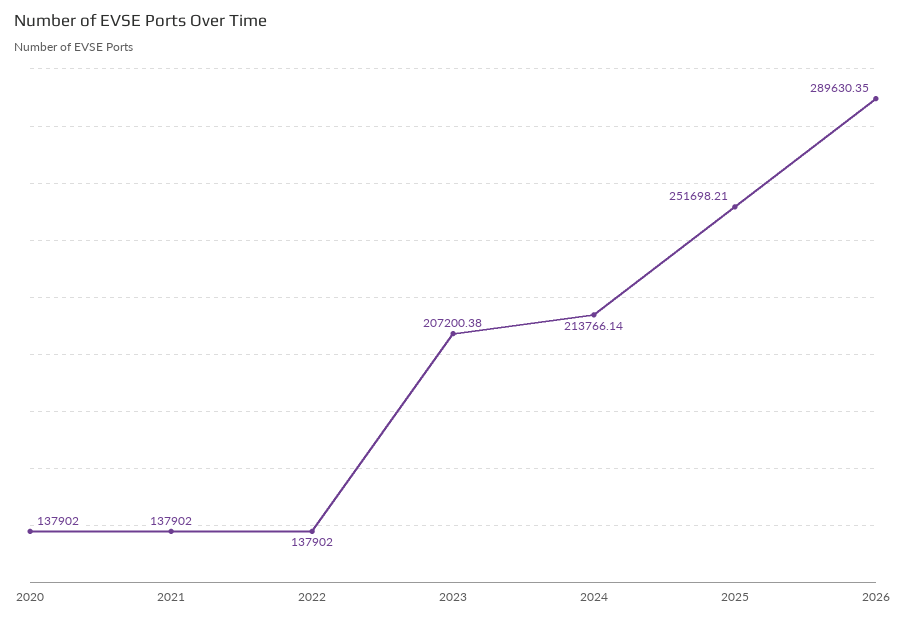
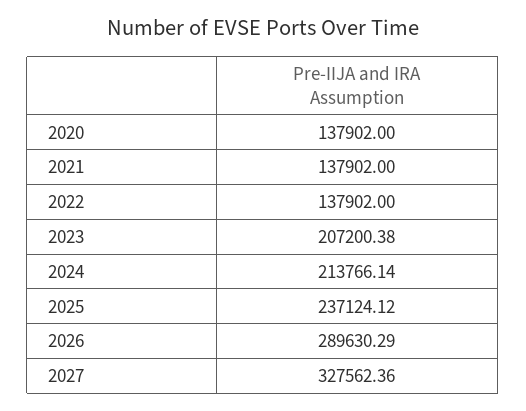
2025: 251698.21 -> 237124.12
2026: 289630.35 -> 289630.29
2027: none -> 327562.36

